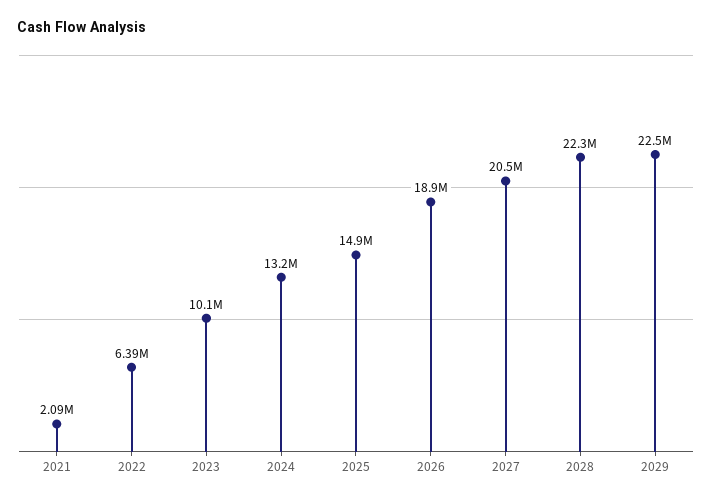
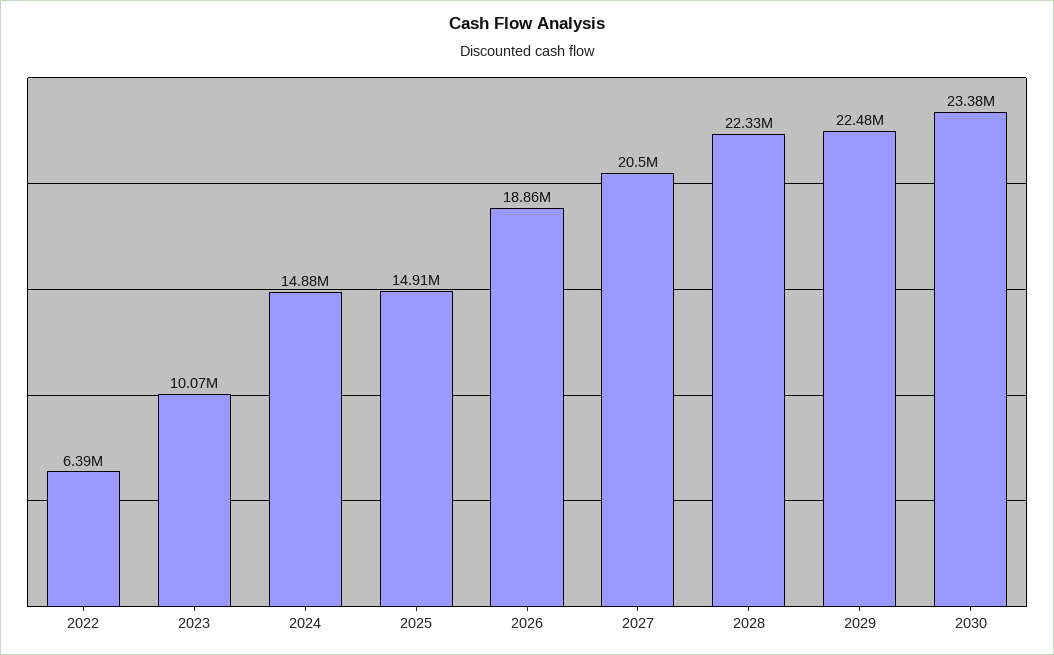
2021: 2090000 -> none
2024: 13200000 -> 14880000
2030: none -> 23380000

